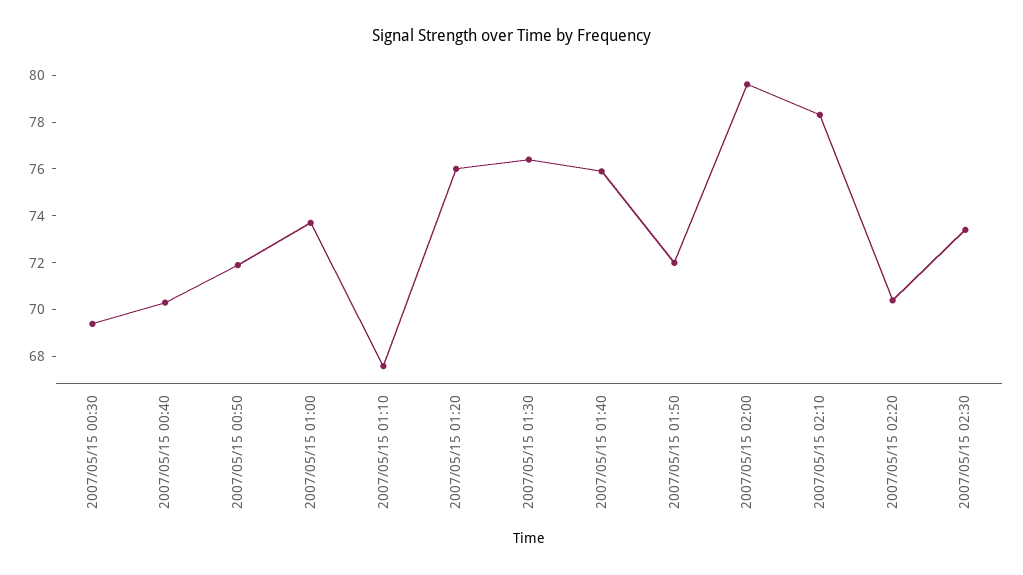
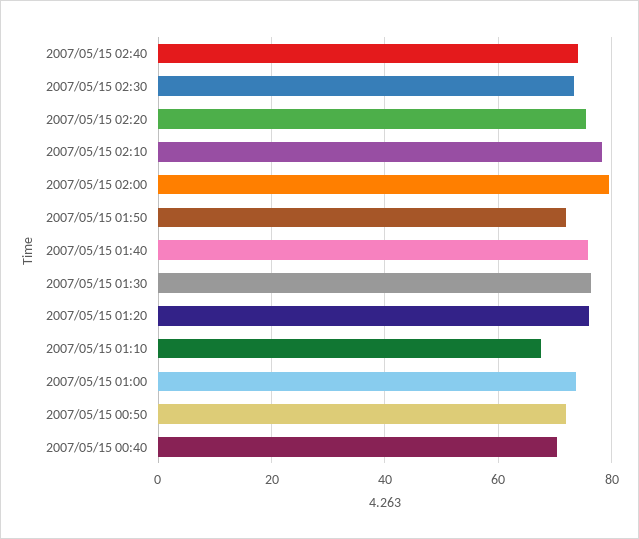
2007/05/15 00:30: 69.5 -> none
2007/05/15 02:20: 70.5 -> 76
2007/05/15 02:40: none -> 74

